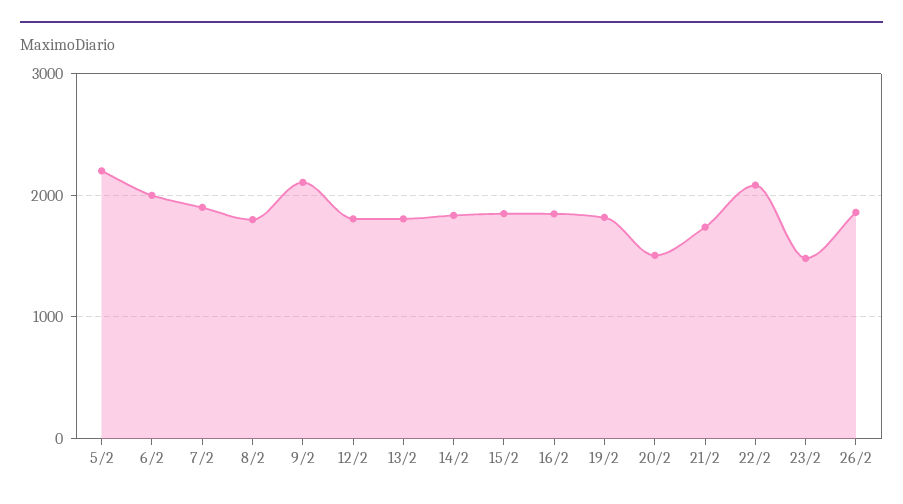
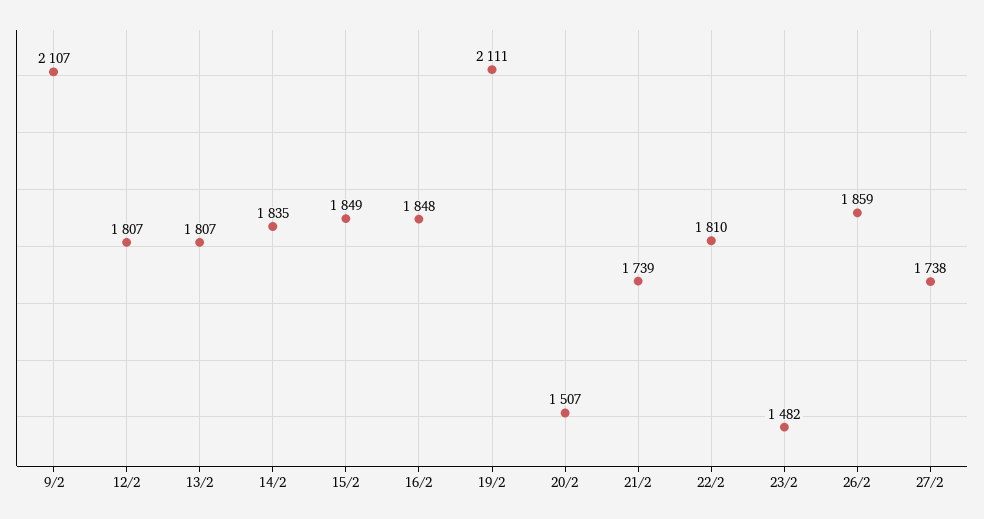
5/2: 2200 -> none
6/2: 2000 -> none
7/2: 1900 -> none
8/2: 1800 -> none
19/2: 1800 -> 2111
22/2: 2100 -> 1810
27/2: none -> 1738

